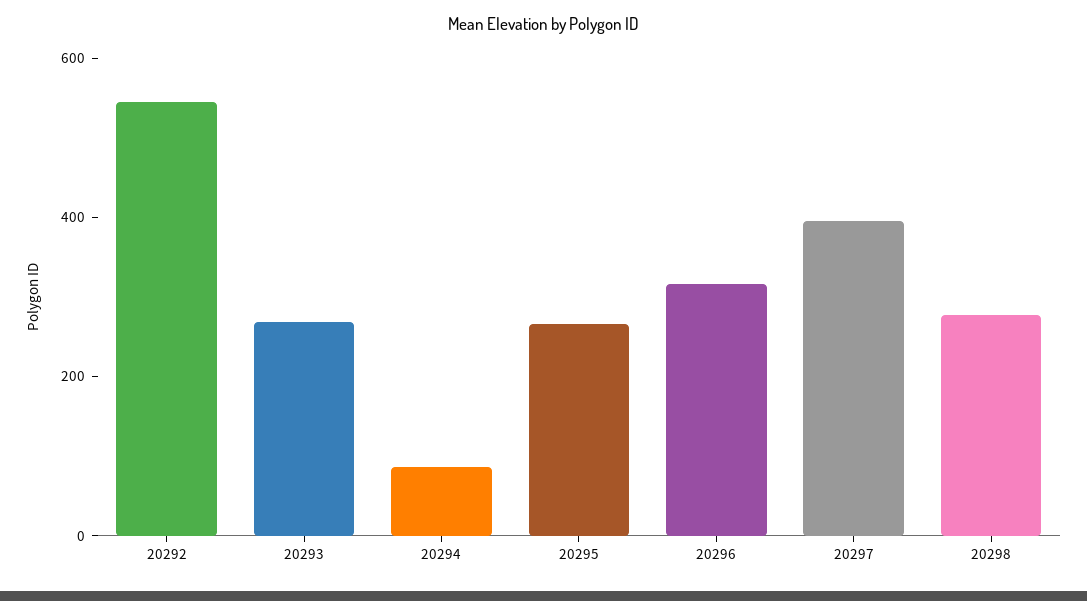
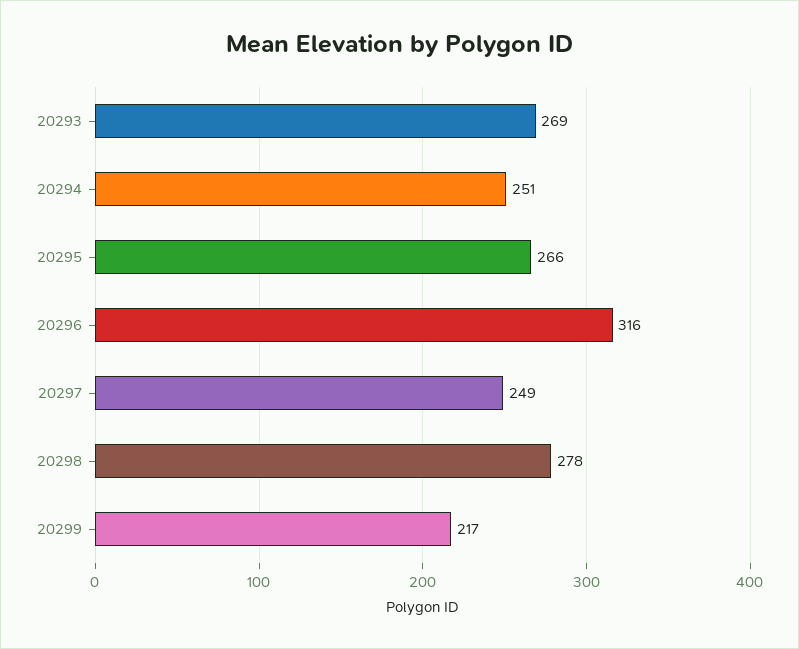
20292: 550 -> none
20294: 100 -> 251
20297: 400 -> 249
20299: none -> 217

